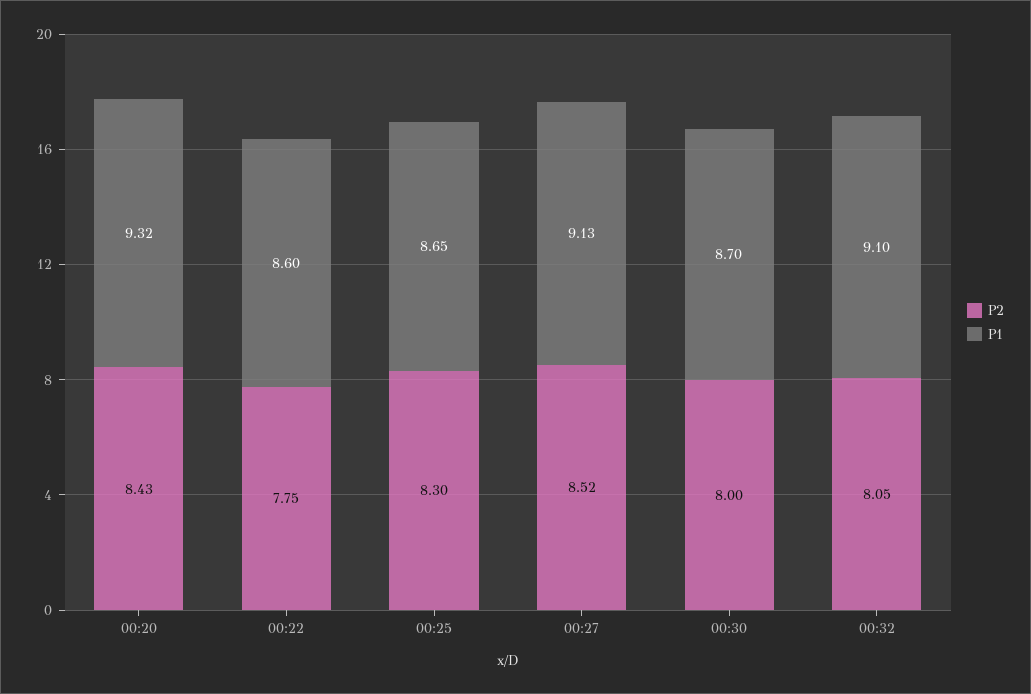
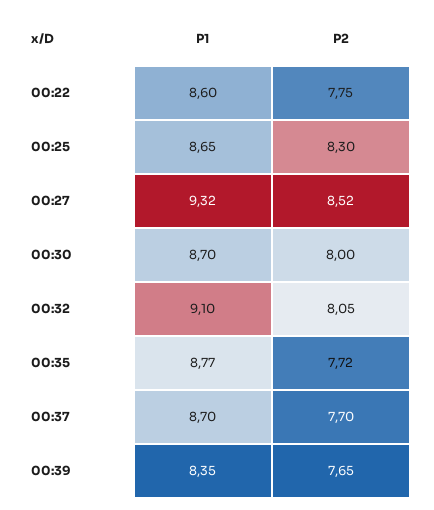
P2, 00:20: 8.43 -> none
P1, 00:20: 9.32 -> none
P1, 00:27: 9.13 -> 9.32
P1, 00:35: none -> 8.77
P2, 00:35: none -> 7.72
P1, 00:37: none -> 8.7
P2, 00:37: none -> 7.7
P1, 00:39: none -> 8.35
P2, 00:39: none -> 7.65

